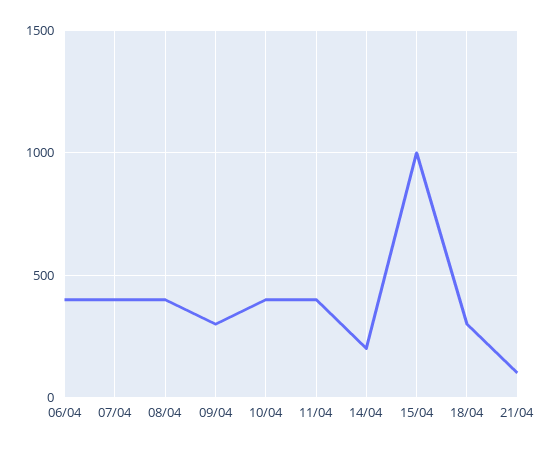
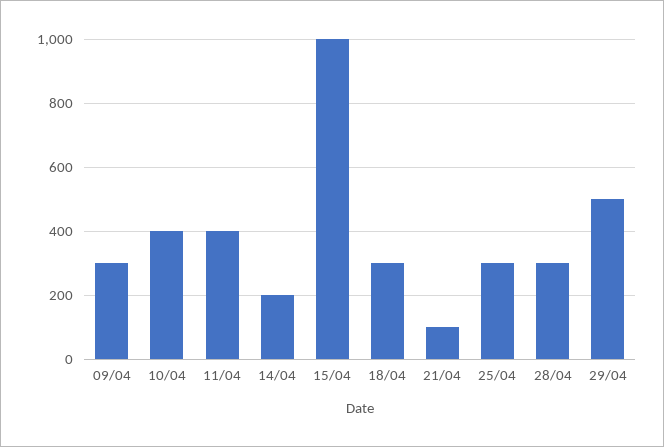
06/04: 400 -> none
07/04: 400 -> none
08/04: 400 -> none
25/04: none -> 300
28/04: none -> 300
29/04: none -> 500

